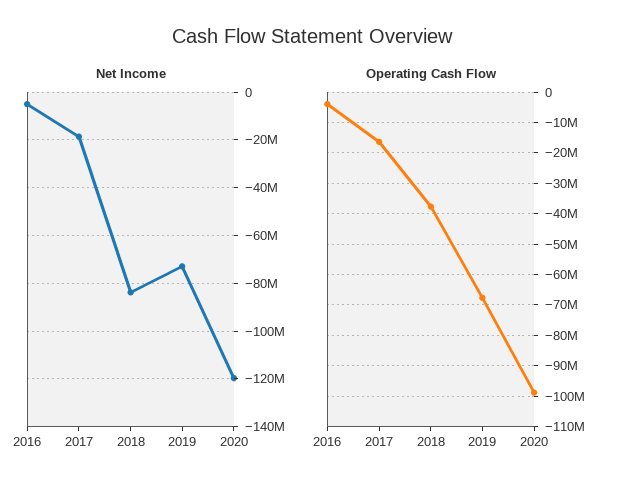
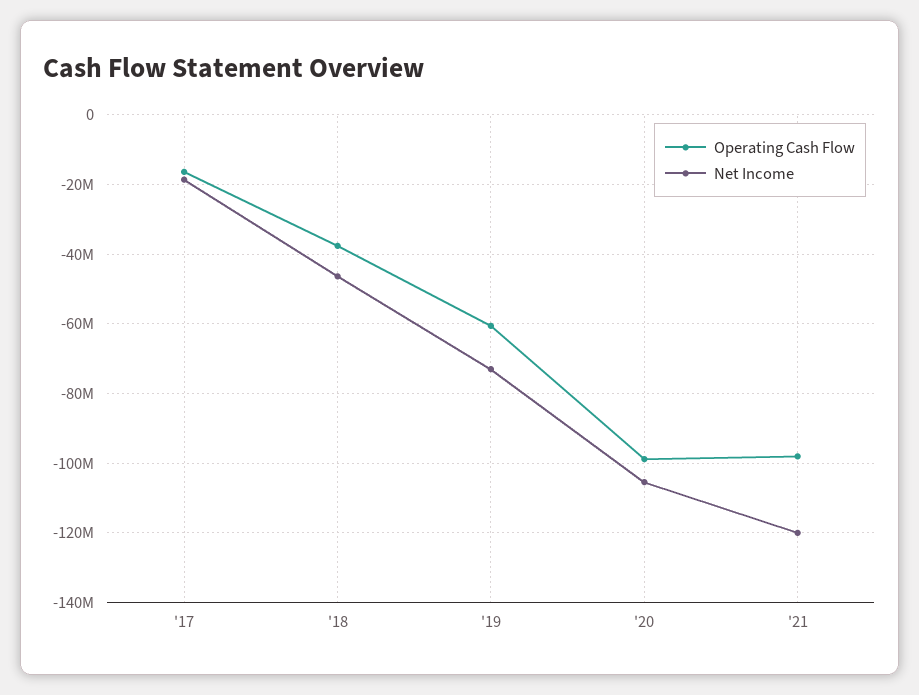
Net Income, 2016: -5000000 -> none
Net Income, 2018: -85000000 -> -46000000
Net Income, 2020: -120000000 -> -106000000
Operating Cash Flow, 2016: -4000000 -> none
Operating Cash Flow, 2019: -68000000 -> -60000000
Operating Cash Flow, '21: none -> -98000000
Net Income, '21: none -> -120000000

